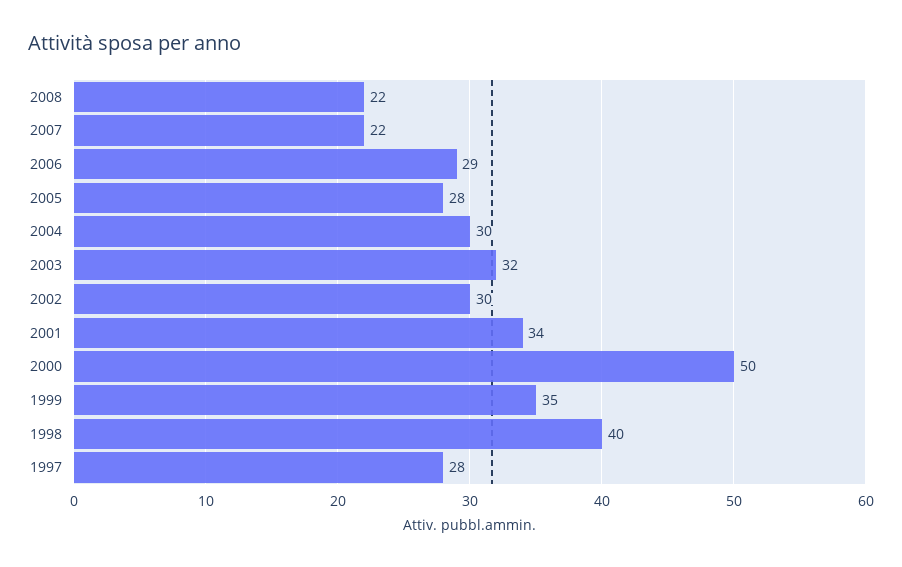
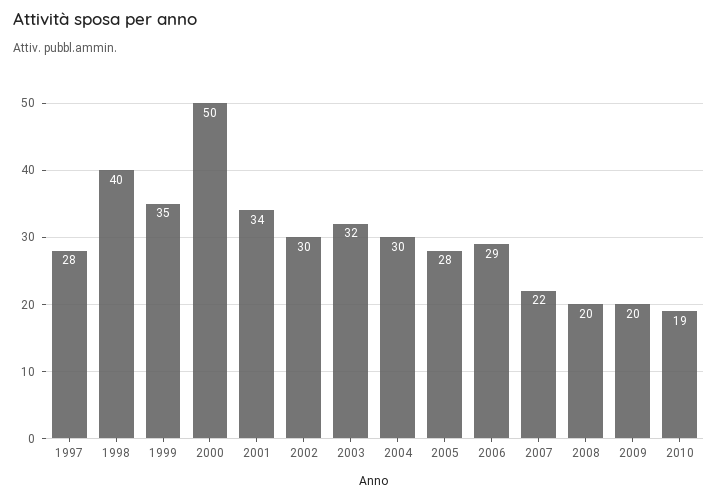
2008: 22 -> 20
2009: none -> 20
2010: none -> 19

